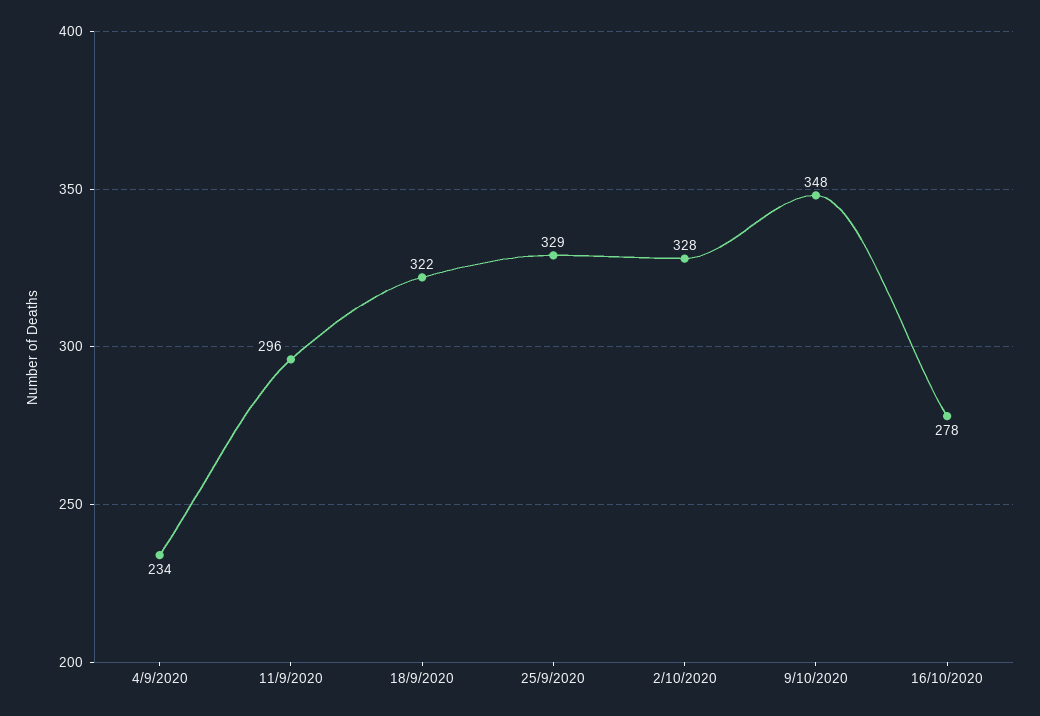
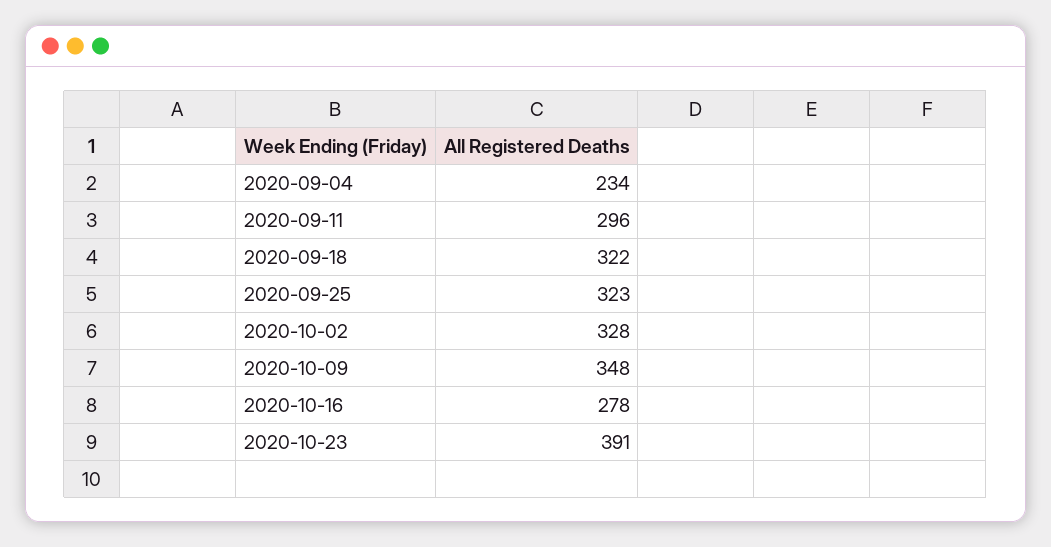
25/9/2020: 329 -> 323
2020-10-23: none -> 391

